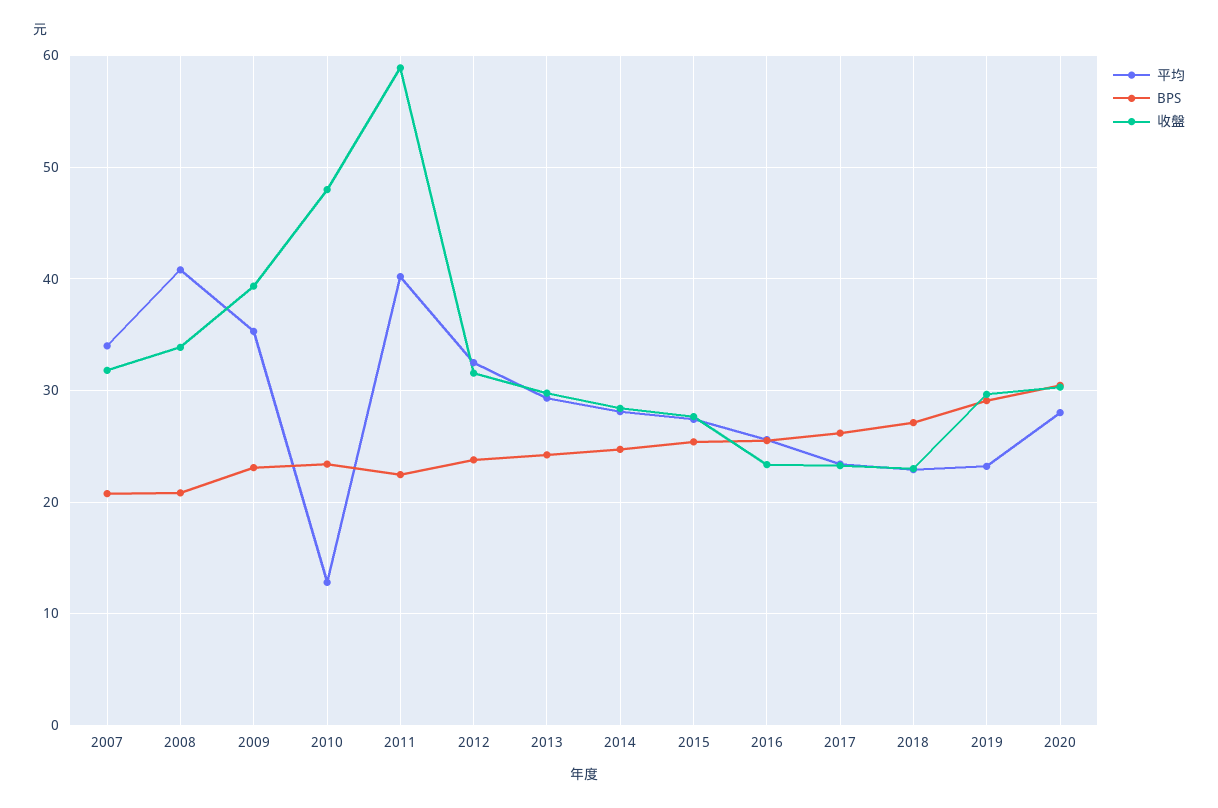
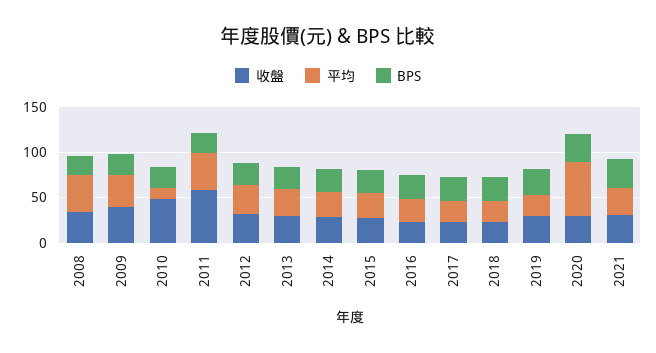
平均, 2007: 34 -> none
BPS, 2007: 21 -> none
收盤, 2007: 32 -> none
平均, 2020: 28 -> 60
收盤, 2021: none -> 30
平均, 2021: none -> 30
BPS, 2021: none -> 30

